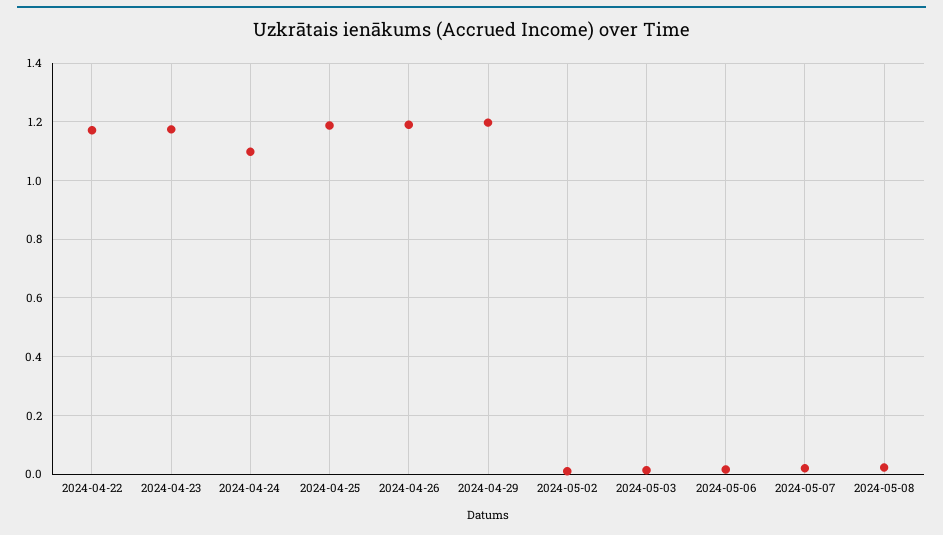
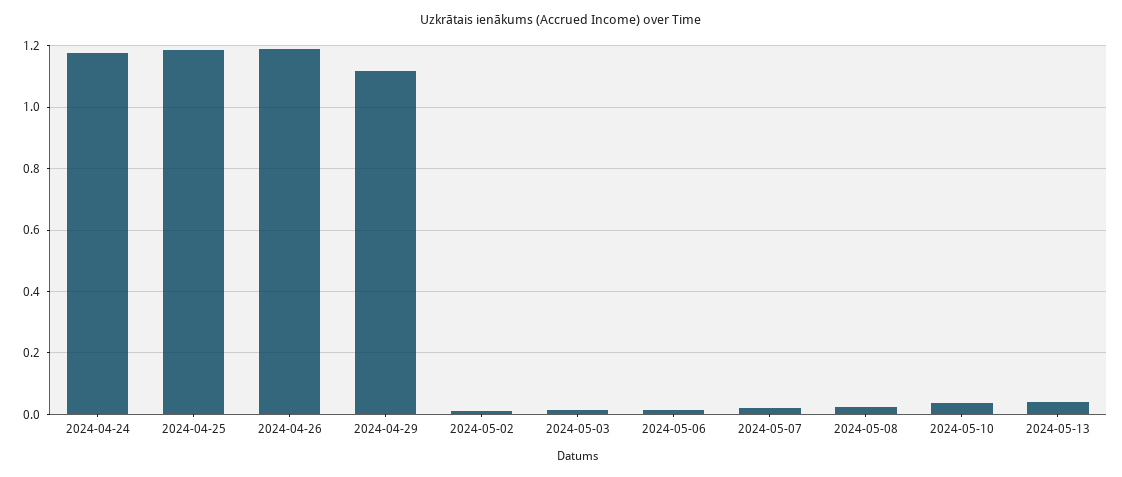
2024-04-22: 1.175 -> none
2024-04-23: 1.175 -> none
2024-04-24: 1.1 -> 1.18
2024-04-29: 1.2 -> 1.12
2024-05-10: none -> 0.04
2024-05-13: none -> 0.04

